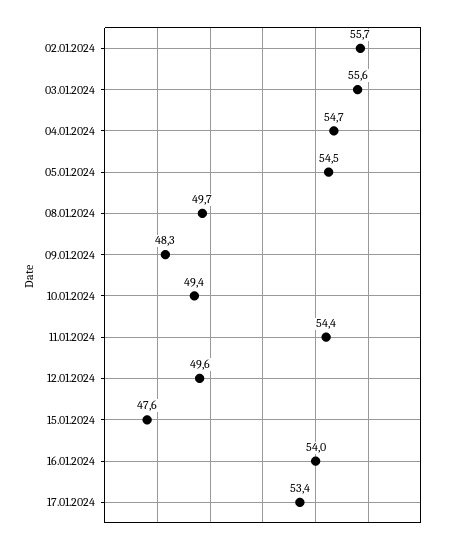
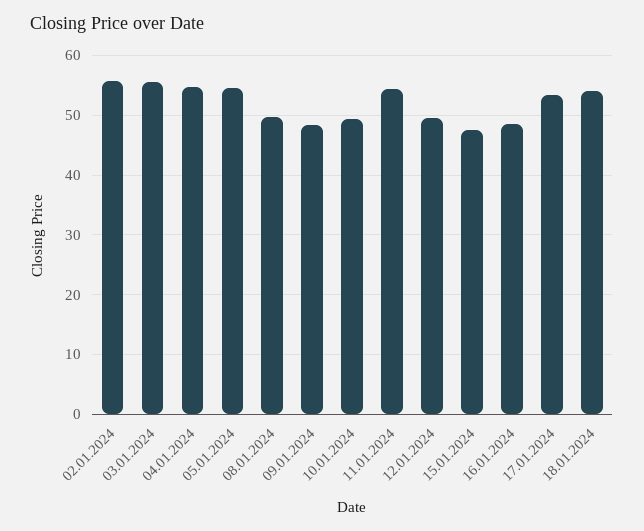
16.01.2024: 54 -> 48
18.01.2024: none -> 54

